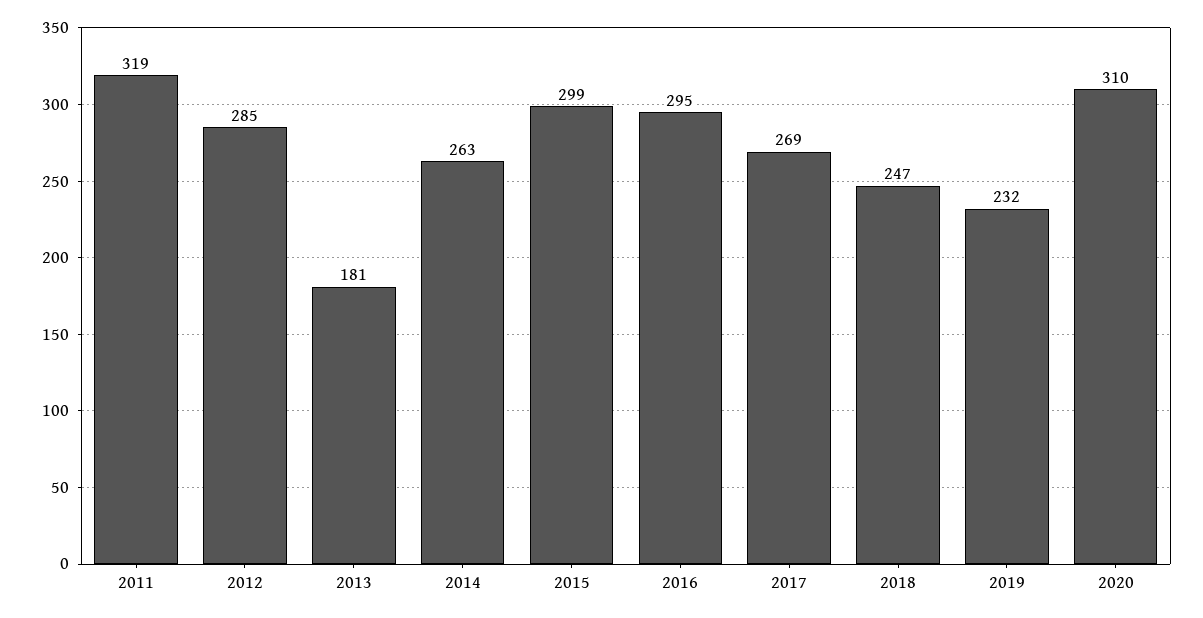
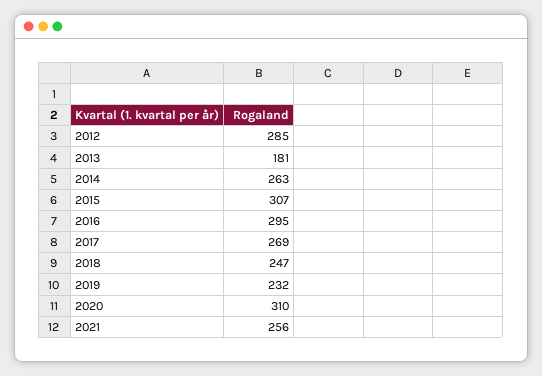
2011: 319 -> none
2015: 299 -> 307
2021: none -> 256

